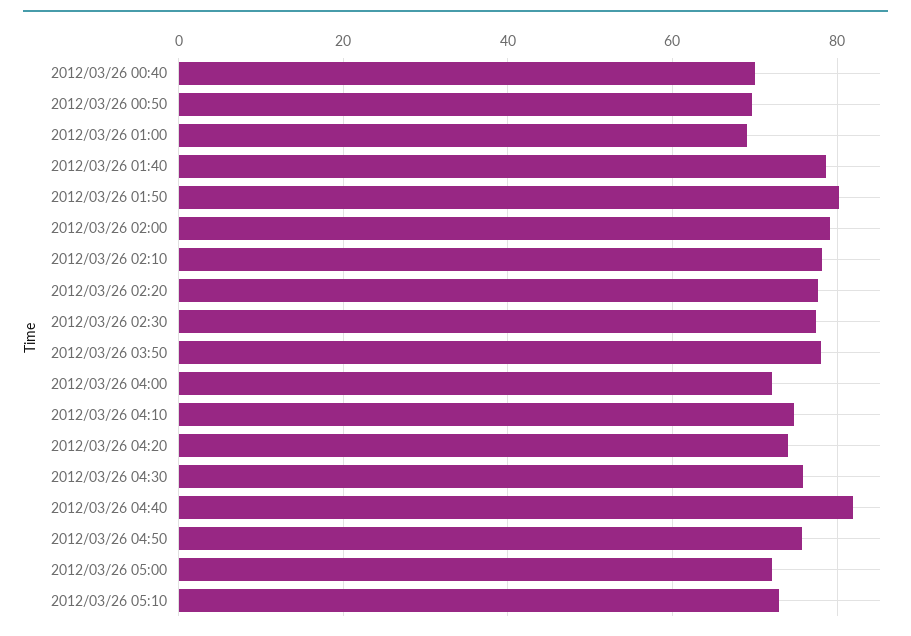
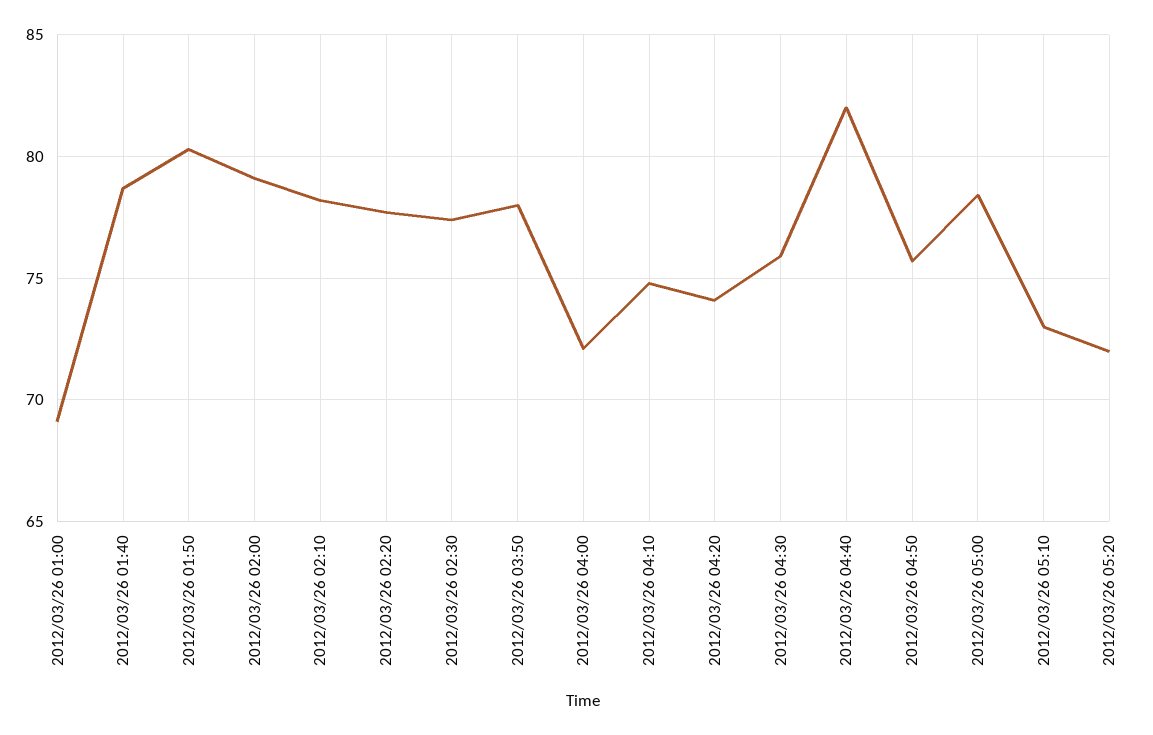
2012/03/26 00:40: 70 -> none
2012/03/26 00:50: 70 -> none
2012/03/26 05:00: 72 -> 78.5
2012/03/26 05:20: none -> 72

